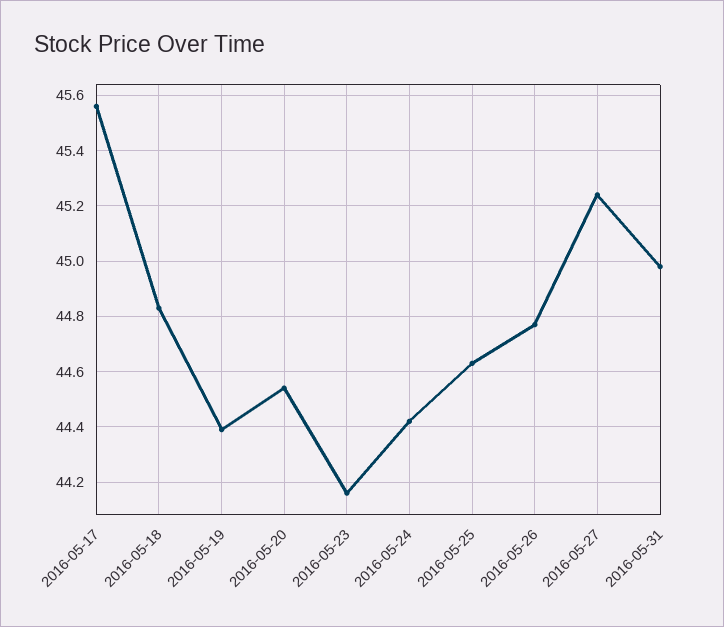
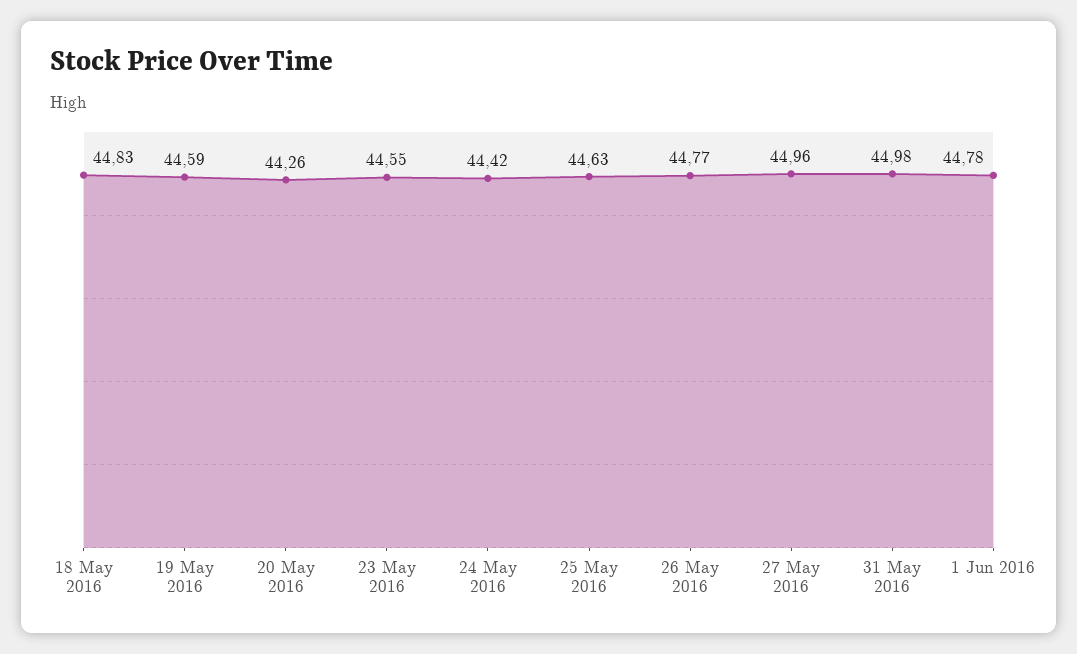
2016-05-17: 45.55 -> none
2016-05-19: 44.4 -> 44.59
2016-05-20: 44.55 -> 44.26
2016-05-23: 44.15 -> 44.55
2016-05-27: 45.25 -> 44.96
1 Jun 2016: none -> 44.78

